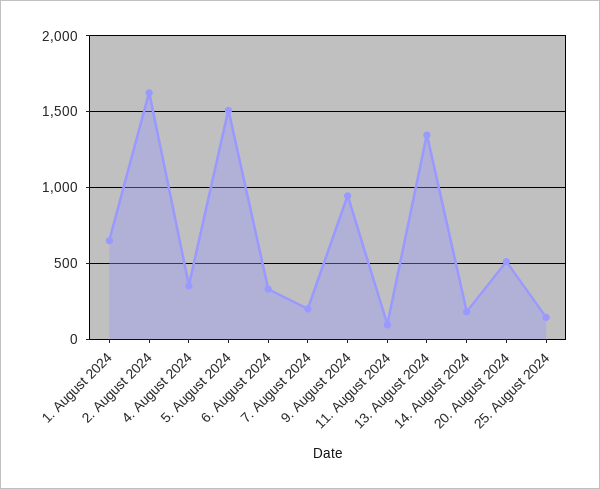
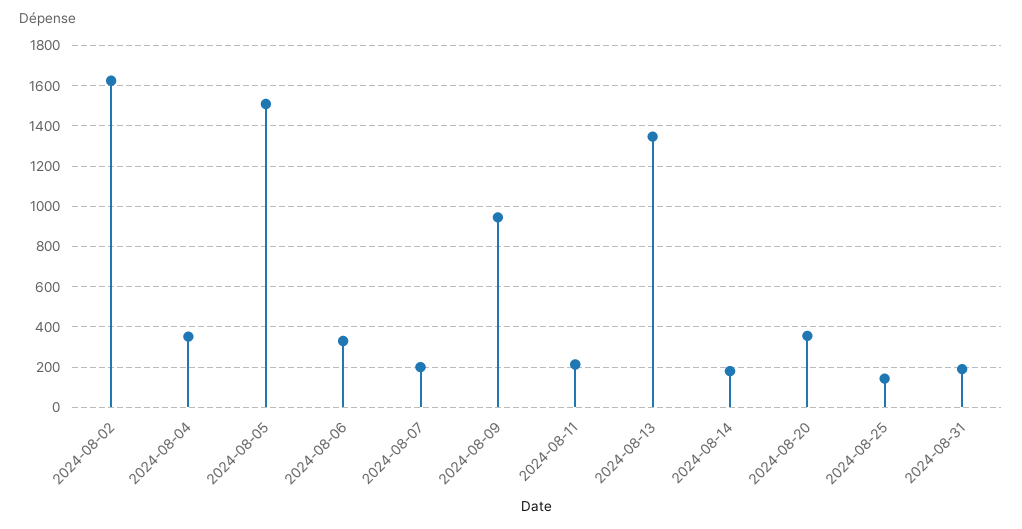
1. August 2024: 650 -> none
11. August 2024: 100 -> 200
20. August 2024: 500 -> 350
2024-08-31: none -> 200

